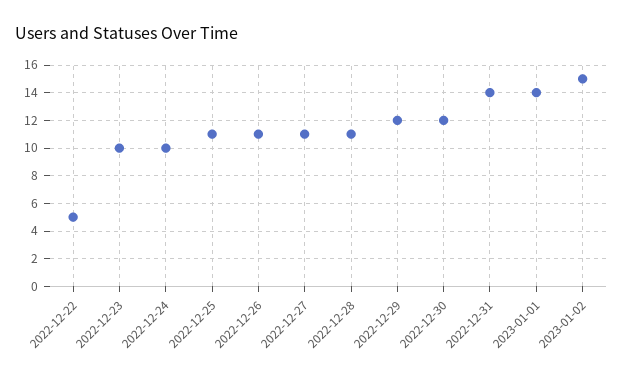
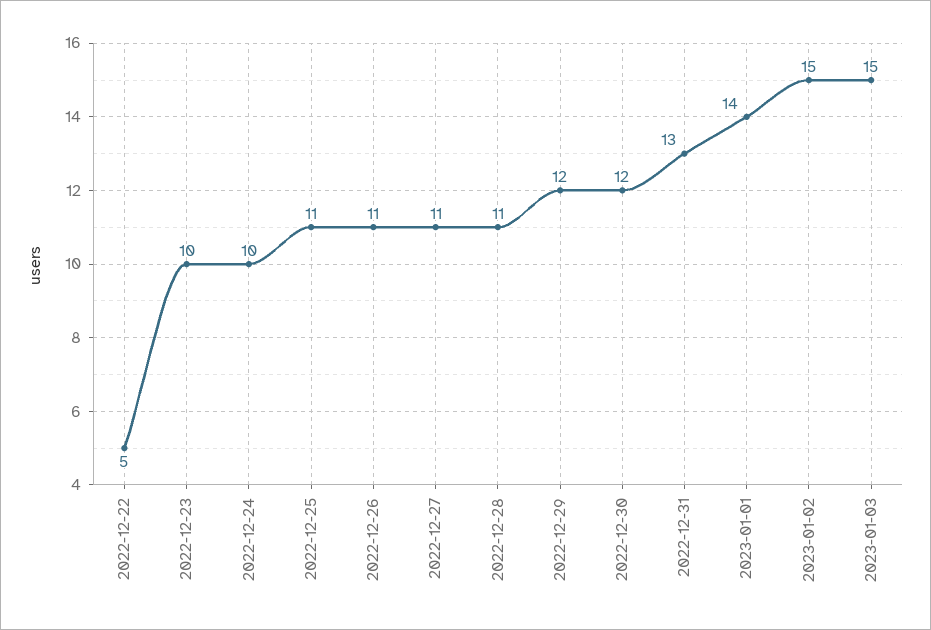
2022-12-31: 14 -> 13
2023-01-03: none -> 15

